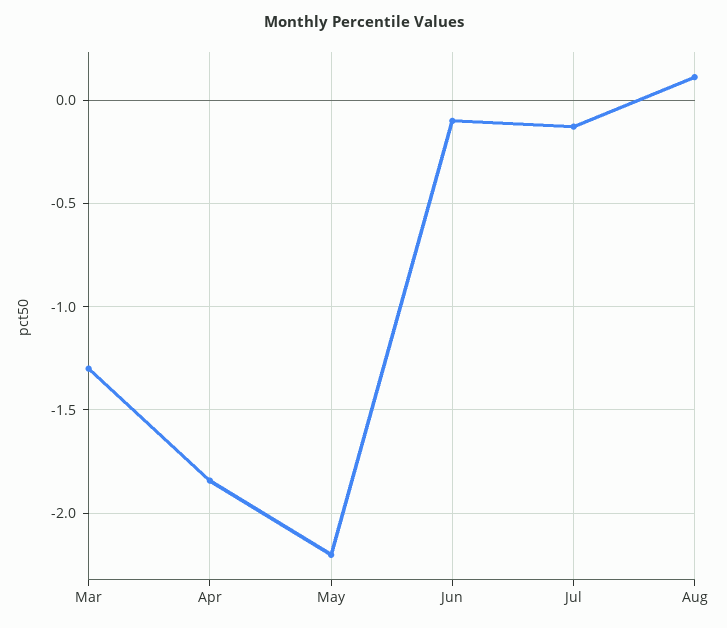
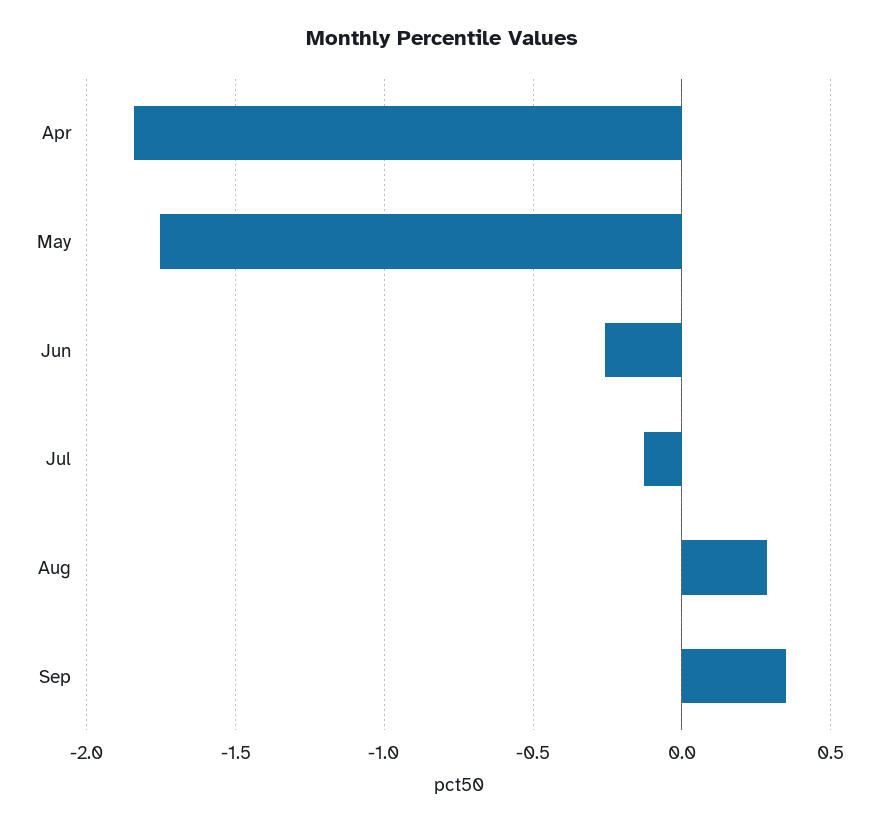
Mar: -1.3 -> none
May: -2.2 -> -1.75
Jun: -0.1 -> -0.25
Aug: 0.1 -> 0.3
Sep: none -> 0.35

